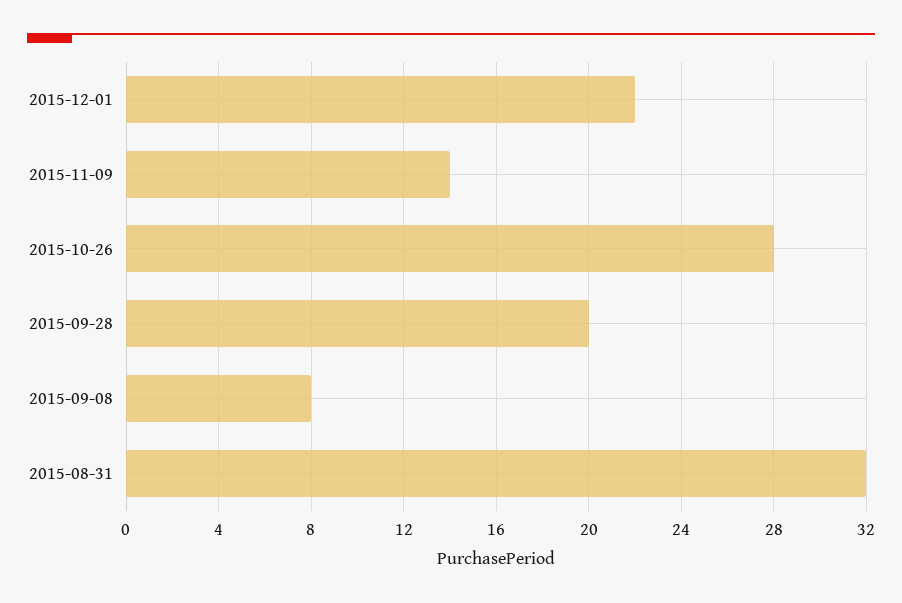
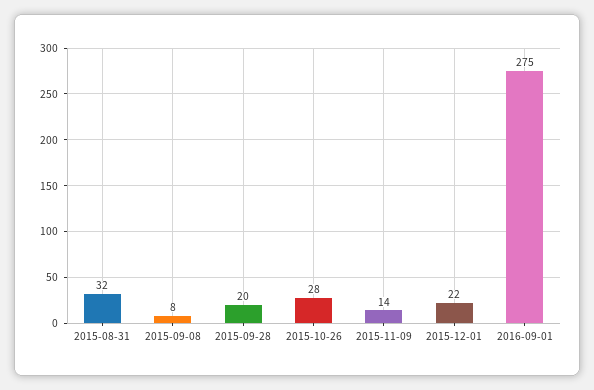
2016-09-01: none -> 275

